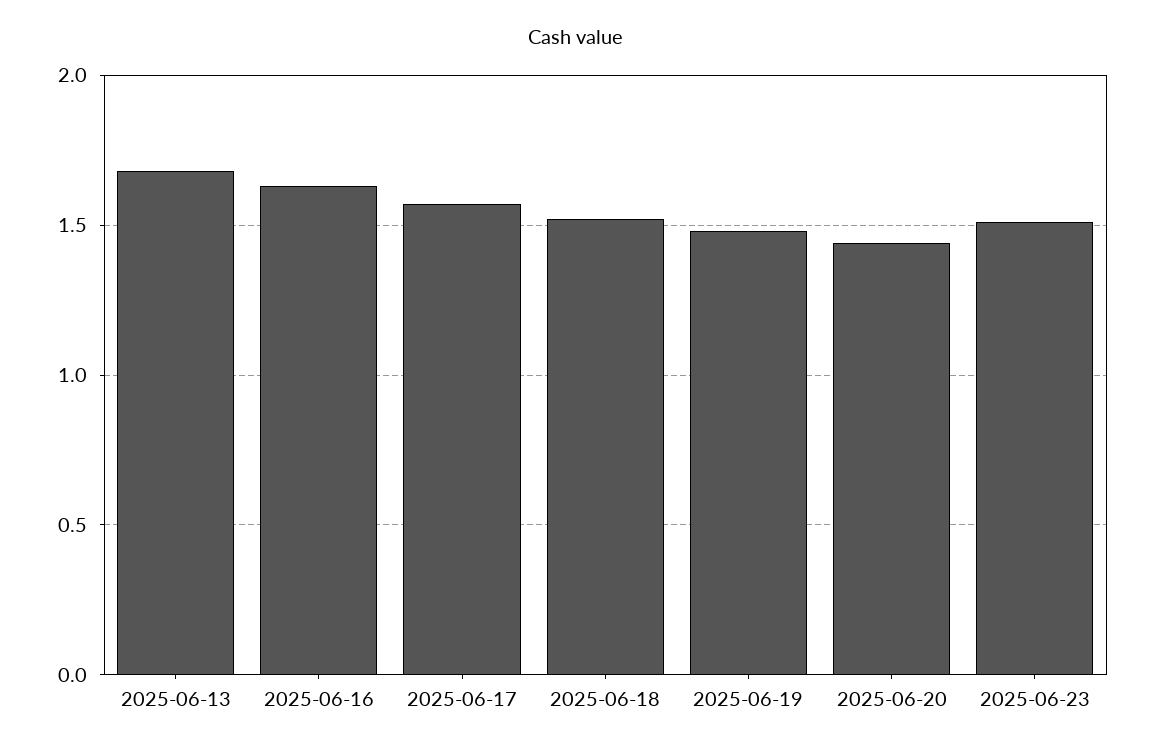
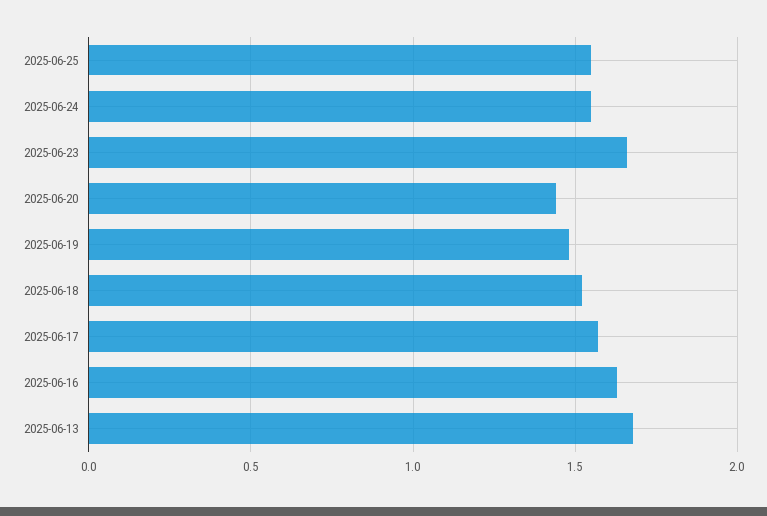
2025-06-23: 1.5 -> 1.65
2025-06-25: none -> 1.55
2025-06-24: none -> 1.55

